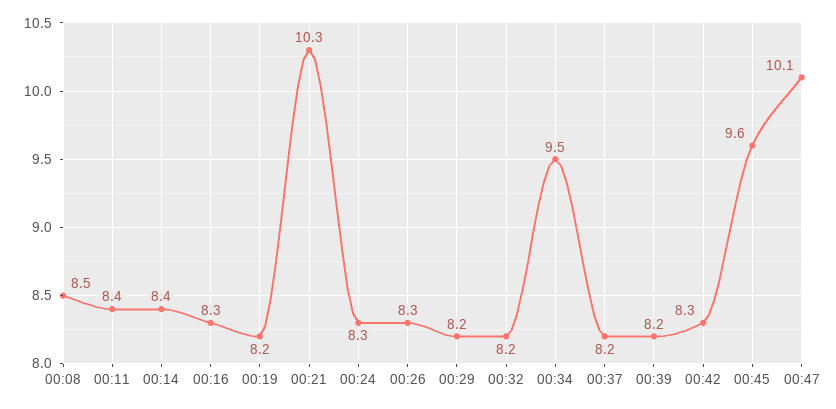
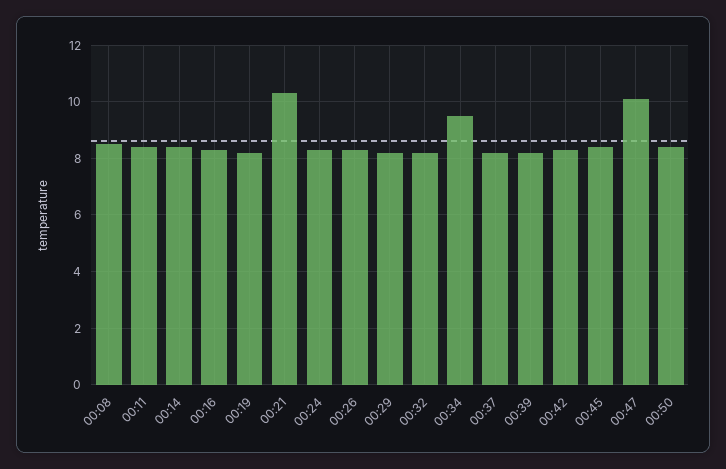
00:45: 9.6 -> 8.5
00:50: none -> 8.5

